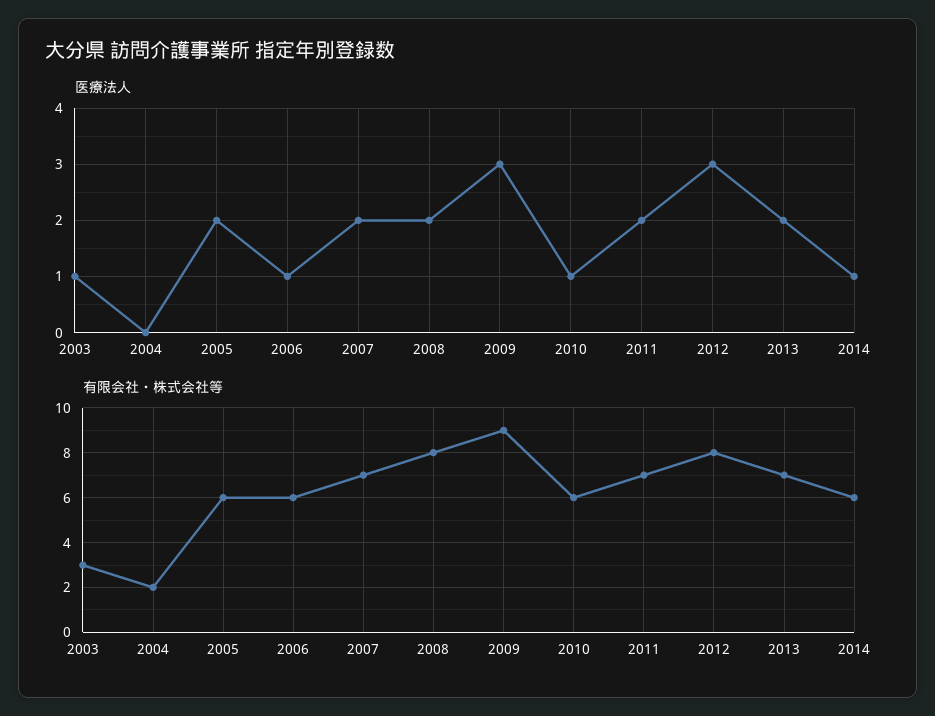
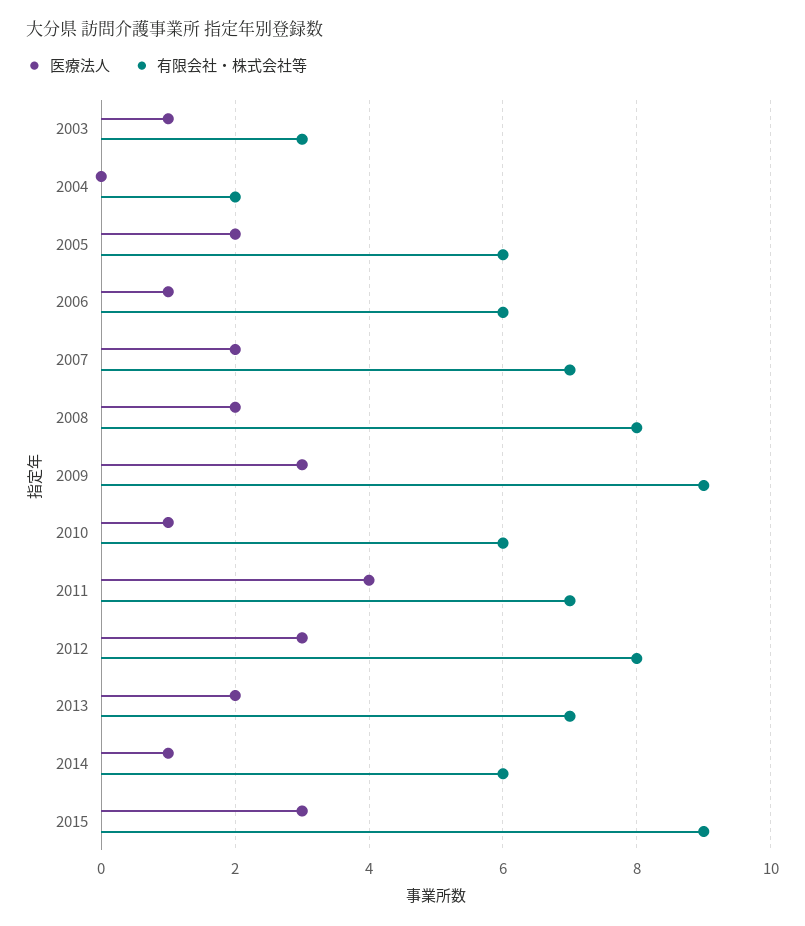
医療法人, 2011: 2 -> 4
医療法人, 2015: none -> 3
有限会社・株式会社等, 2015: none -> 9

